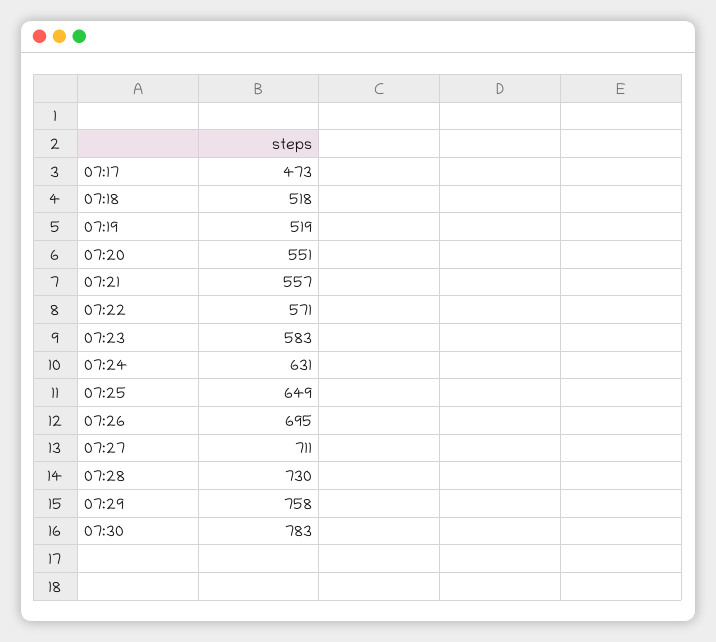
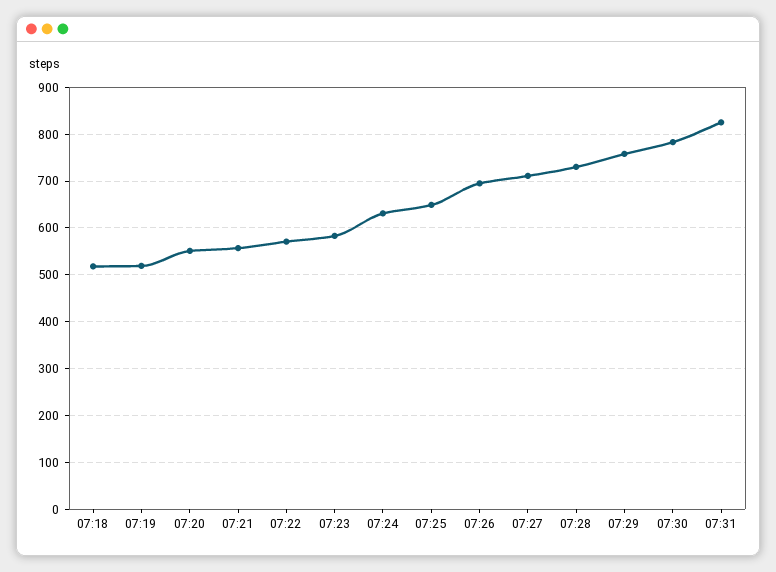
07:17: 473 -> none
07:31: none -> 820

